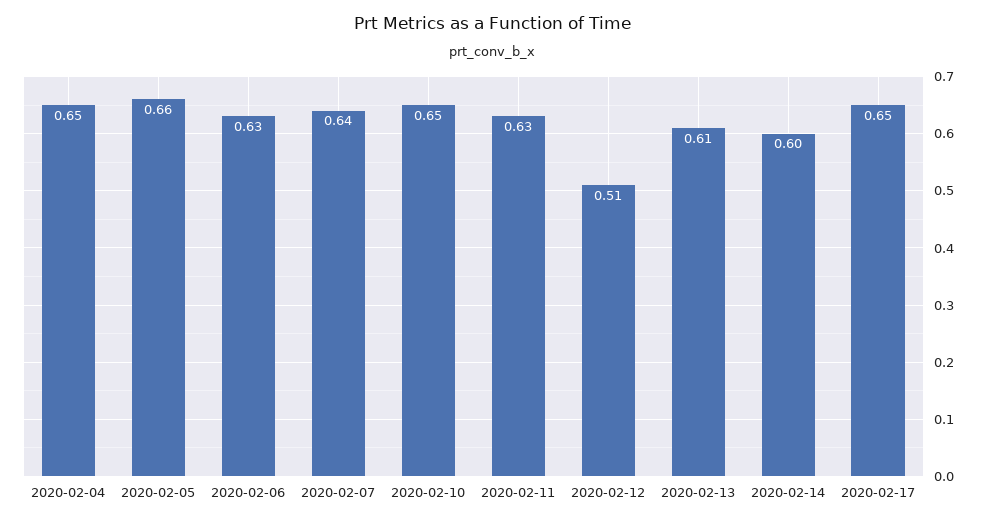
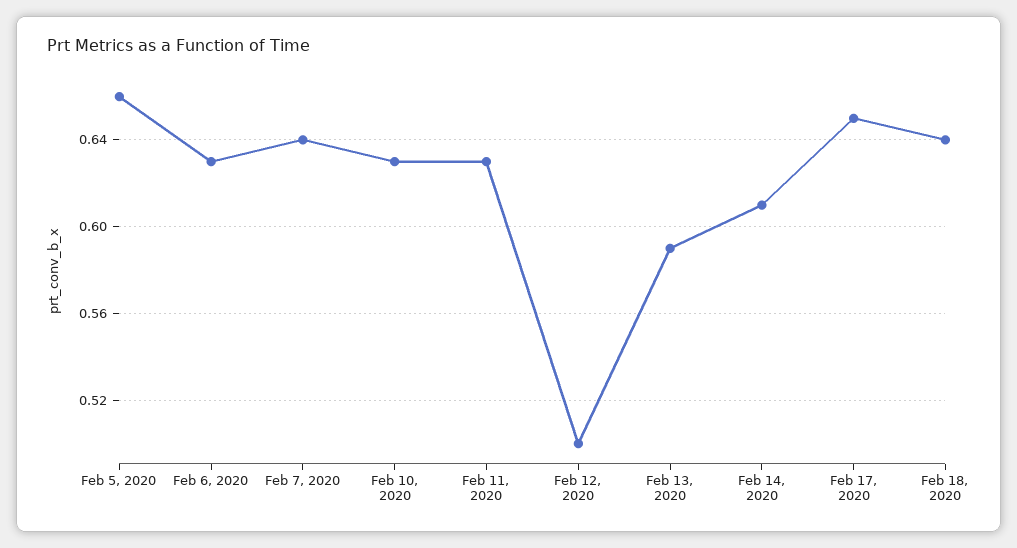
2020-02-04: 0.65 -> none
2020-02-10: 0.65 -> 0.63
2020-02-12: 0.51 -> 0.5
2020-02-13: 0.61 -> 0.59
2020-02-14: 0.6 -> 0.61
Feb 18, 2020: none -> 0.64

